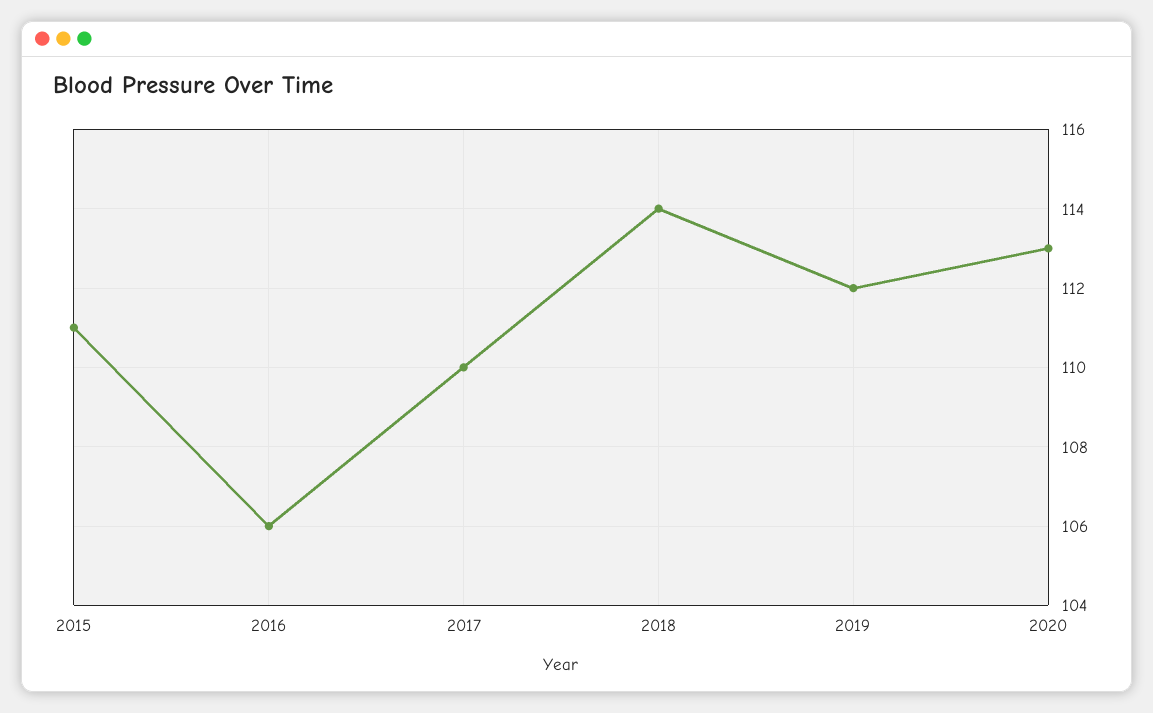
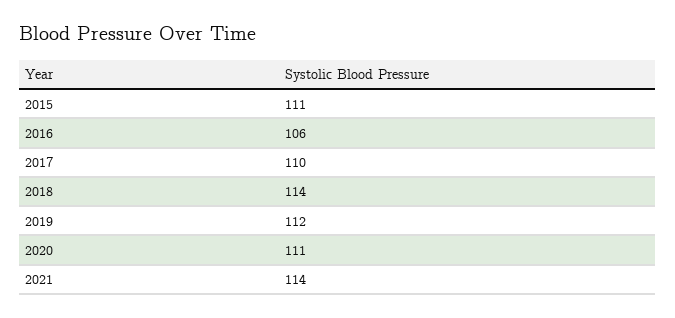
2020: 113 -> 111
2021: none -> 114

